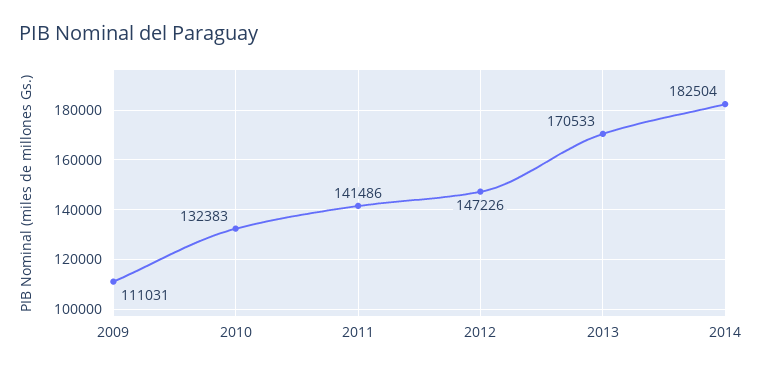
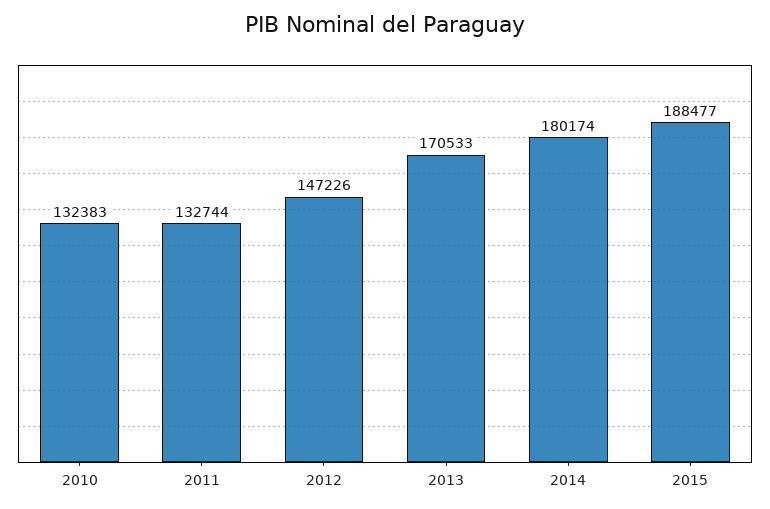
2009: 111031 -> none
2011: 141486 -> 132744
2014: 182504 -> 180174
2015: none -> 188477

